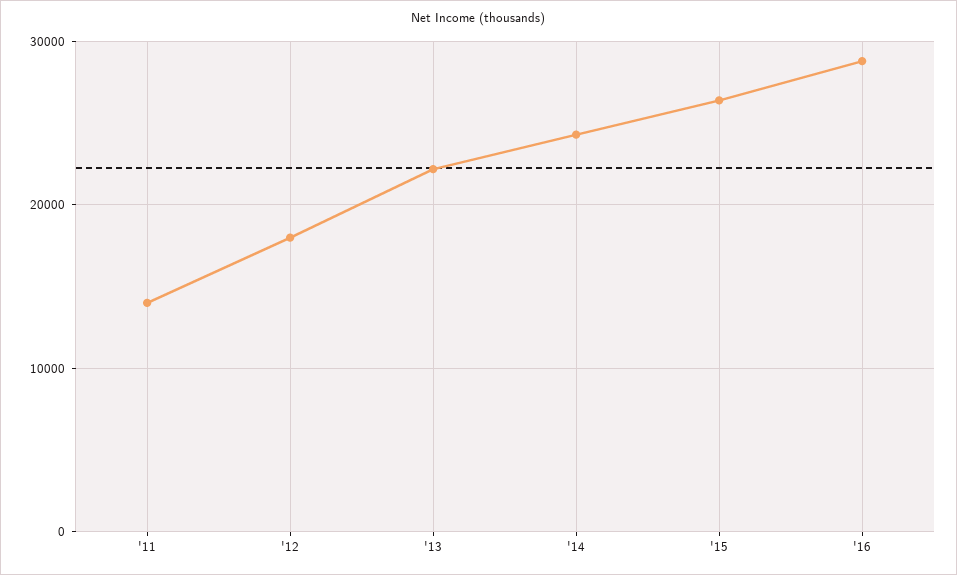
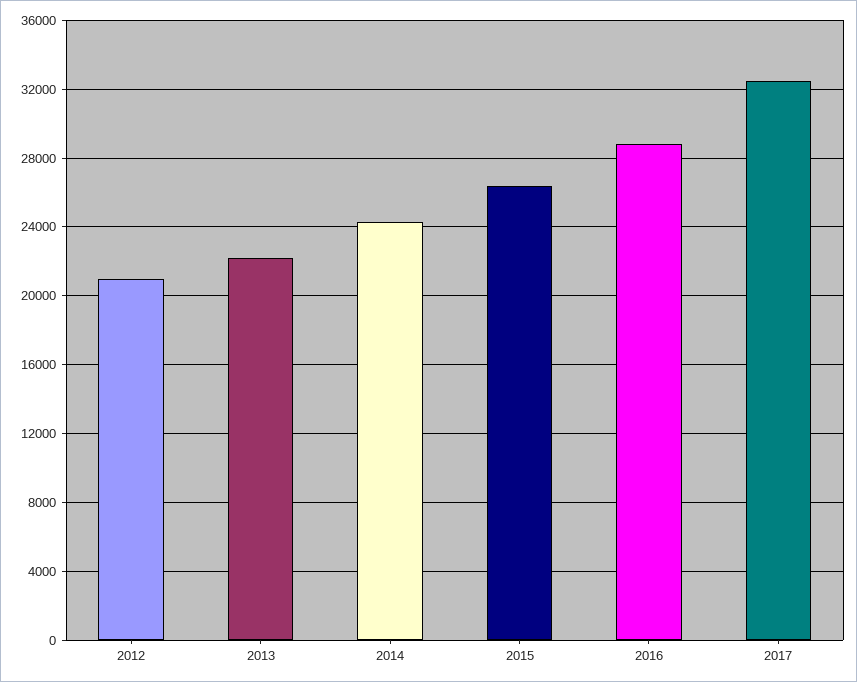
'11: 14000 -> none
'12: 18000 -> 21000
2017: none -> 32500

